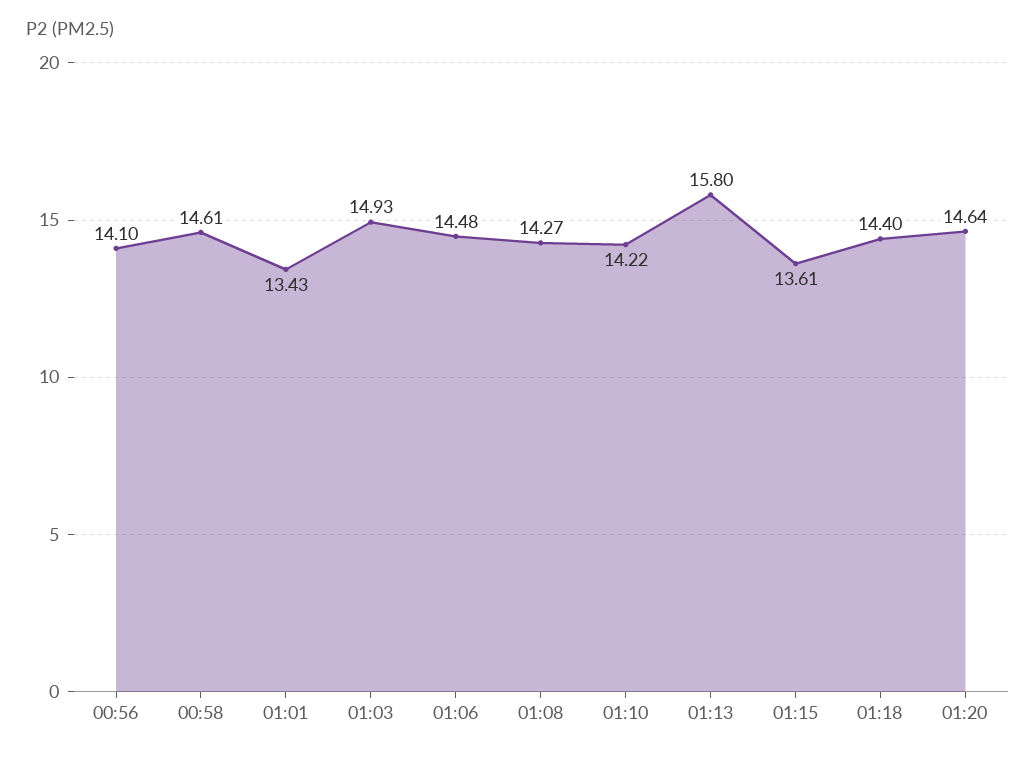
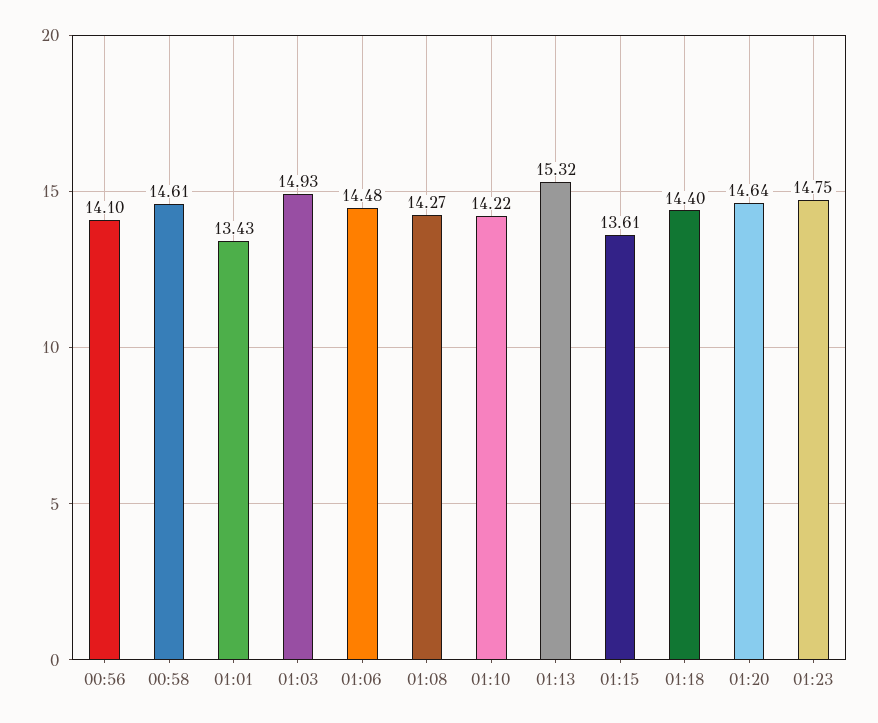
01:13: 15.8 -> 15.32
01:23: none -> 14.75

